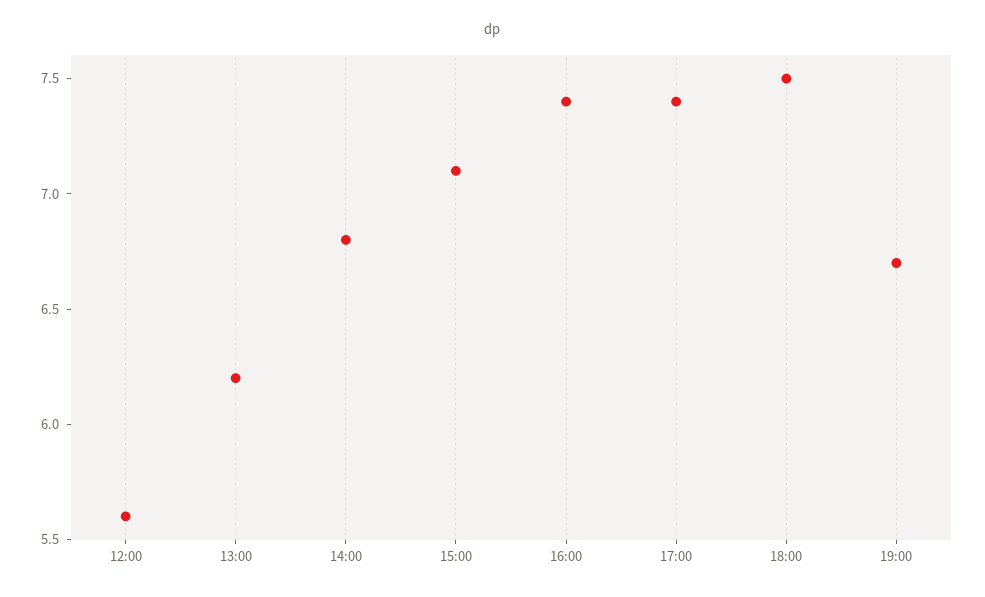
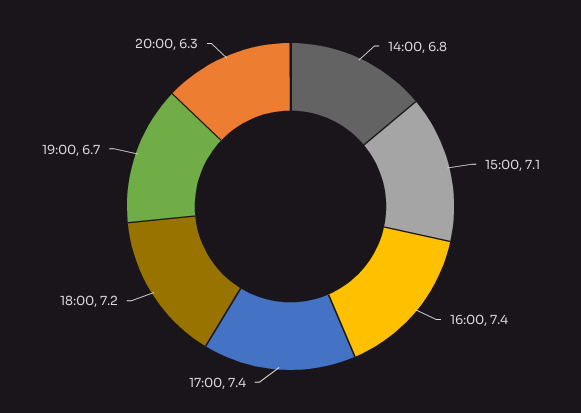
12:00: 5.6 -> none
13:00: 6.2 -> none
18:00: 7.5 -> 7.2
20:00: none -> 6.3

